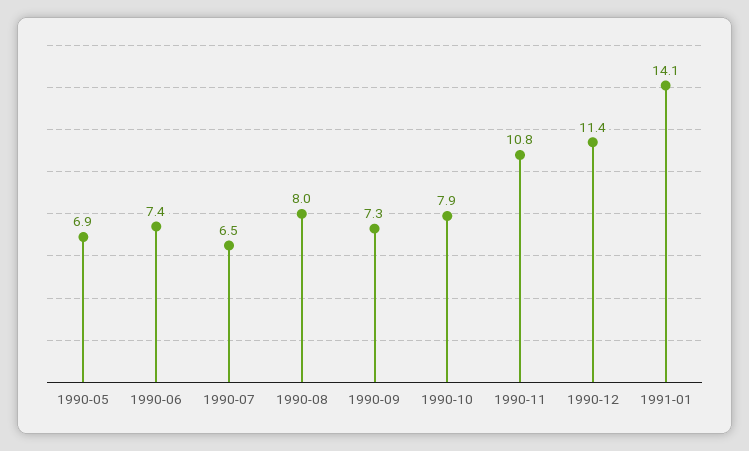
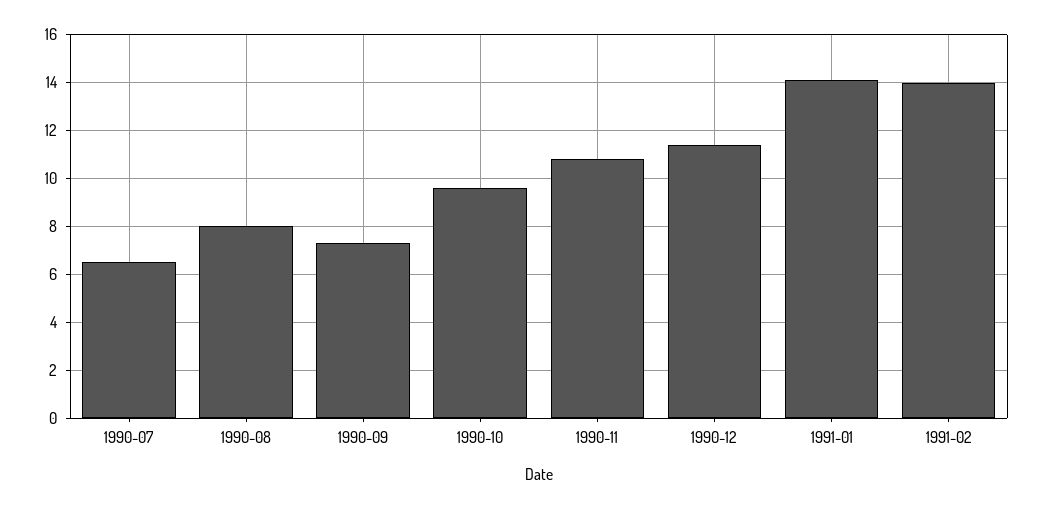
1990-05: 6.9 -> none
1990-06: 7.4 -> none
1990-10: 7.9 -> 9.5
1991-02: none -> 14

